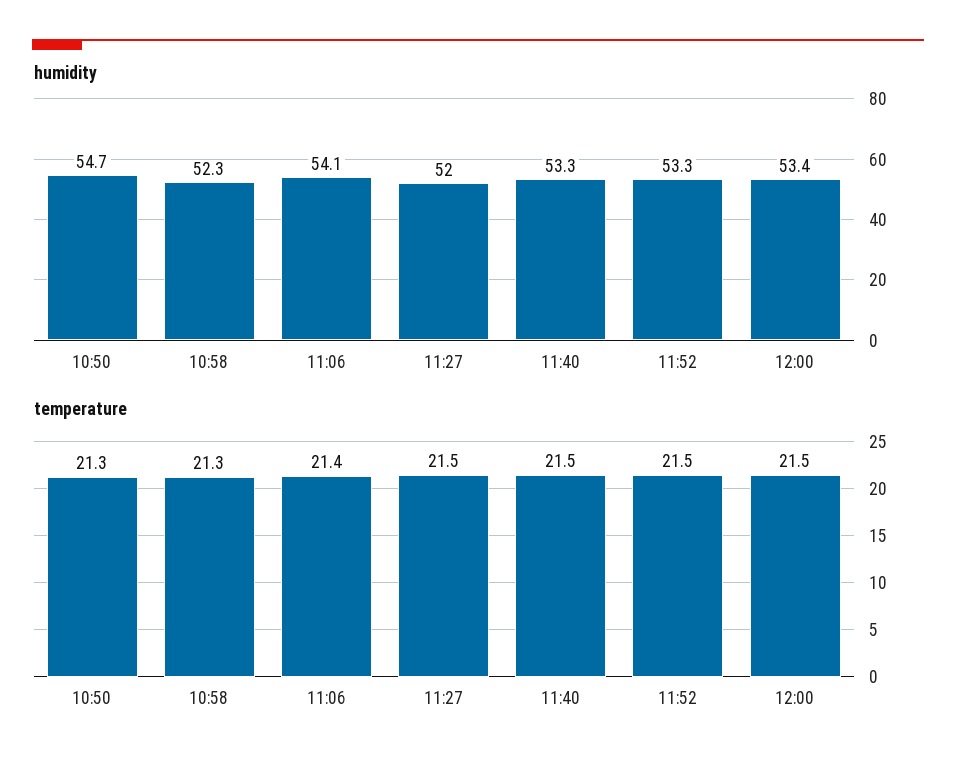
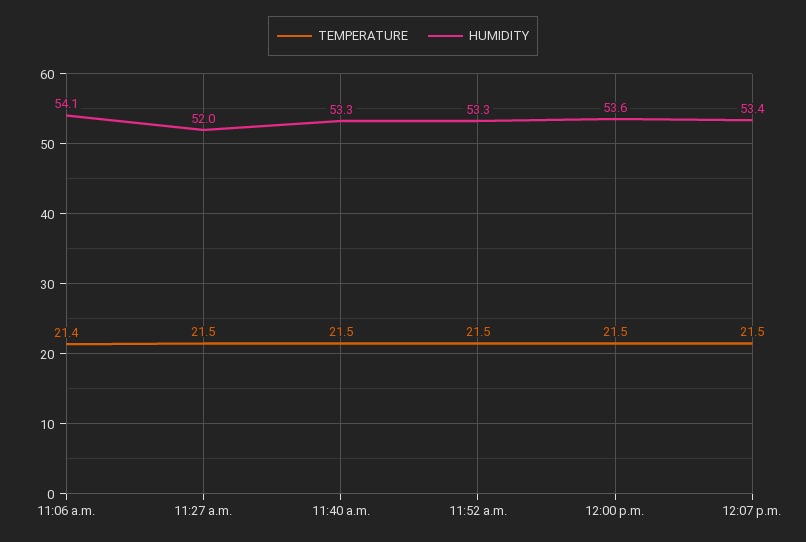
humidity, 10:50: 54.7 -> none
humidity, 10:58: 52.3 -> none
humidity, 12:00: 53.4 -> 53.6
temperature, 10:50: 21.3 -> none
temperature, 10:58: 21.3 -> none
temperature, 12:07 p.m.: none -> 21.5
humidity, 12:07 p.m.: none -> 53.4

